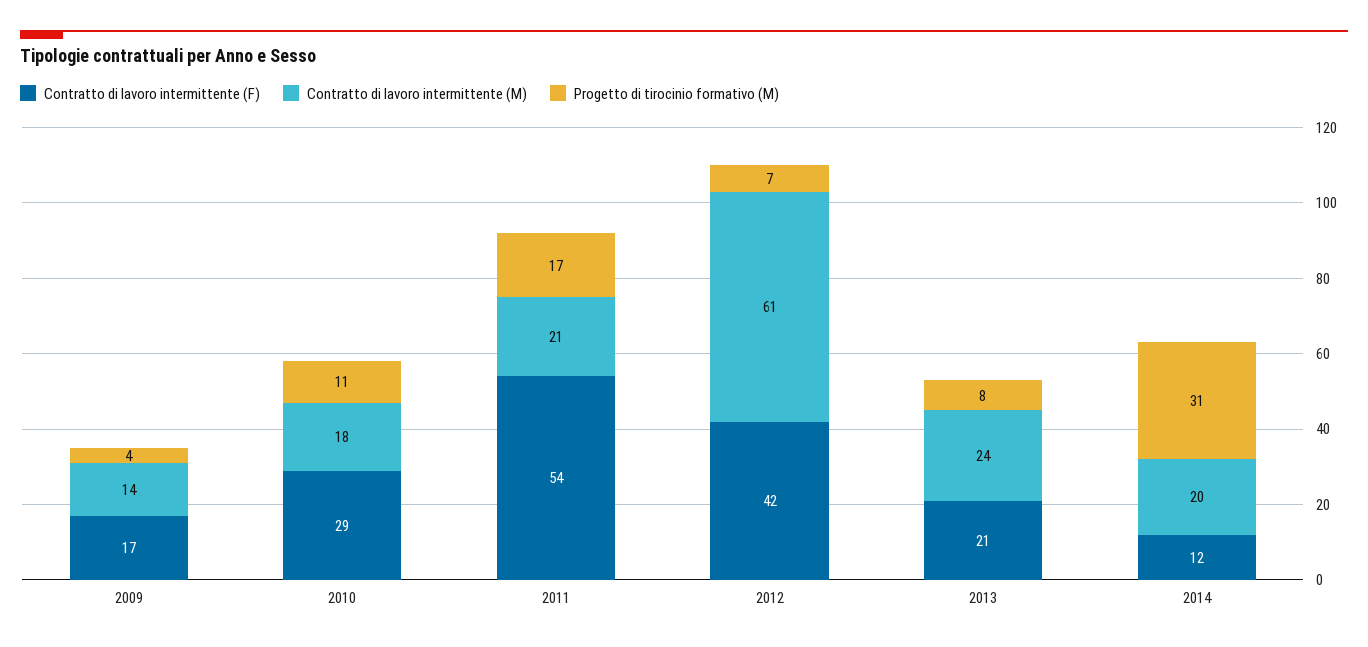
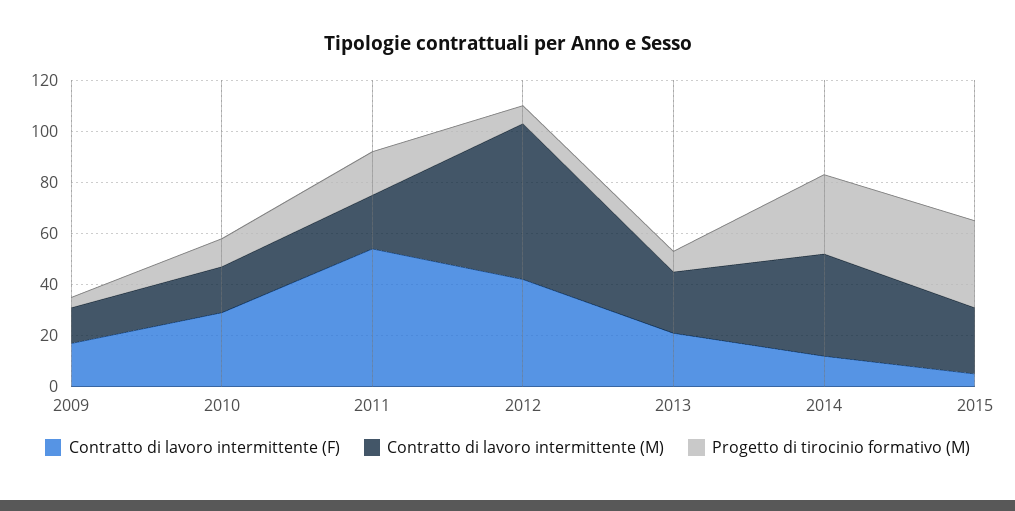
Contratto di lavoro intermittente (M), 2014: 20 -> 40
Contratto di lavoro intermittente (F), 2015: none -> 5
Contratto di lavoro intermittente (M), 2015: none -> 25
Progetto di tirocinio formativo (M), 2015: none -> 35

